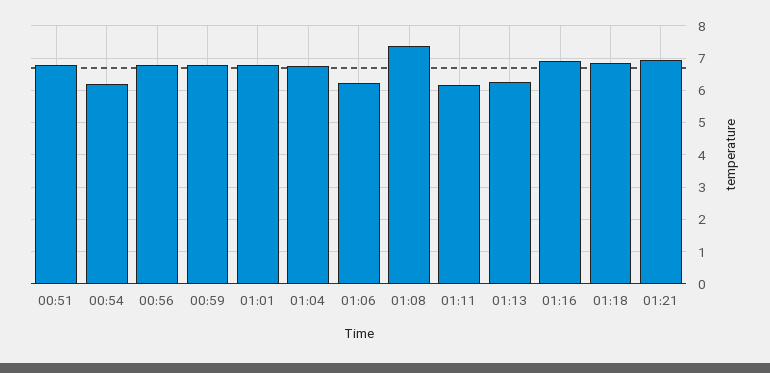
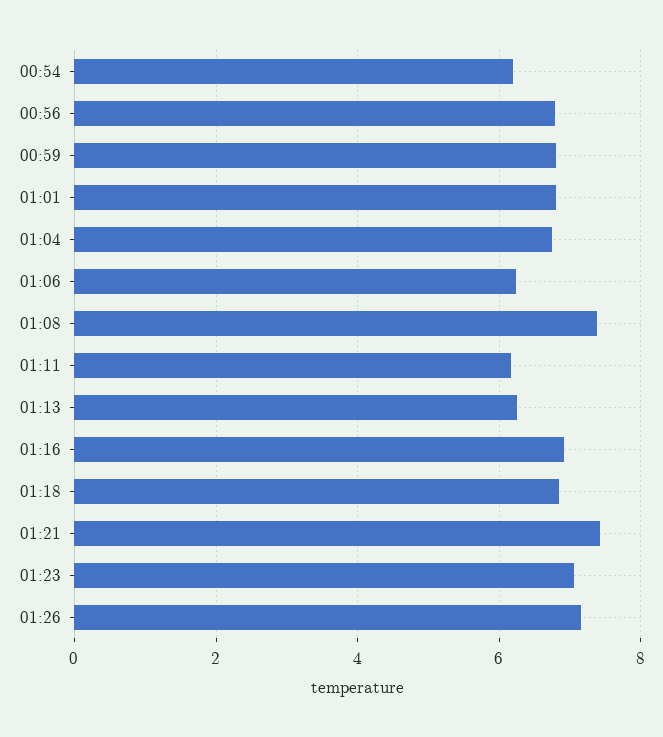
00:51: 6.8 -> none
01:21: 7 -> 7.4
01:23: none -> 7
01:26: none -> 7.2

